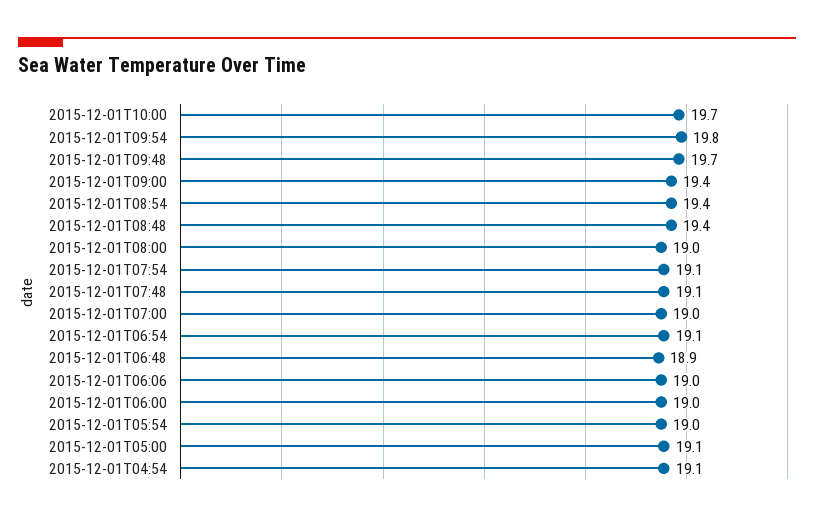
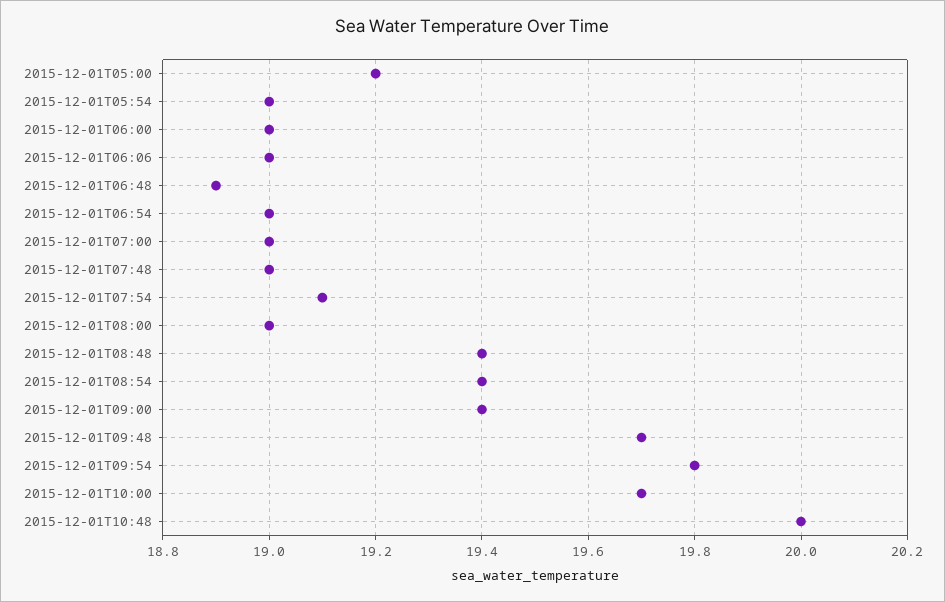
2015-12-01T07:48: 19.1 -> 19
2015-12-01T06:54: 19.1 -> 19
2015-12-01T05:00: 19.1 -> 19.2
2015-12-01T04:54: 19.1 -> none
2015-12-01T10:48: none -> 20

